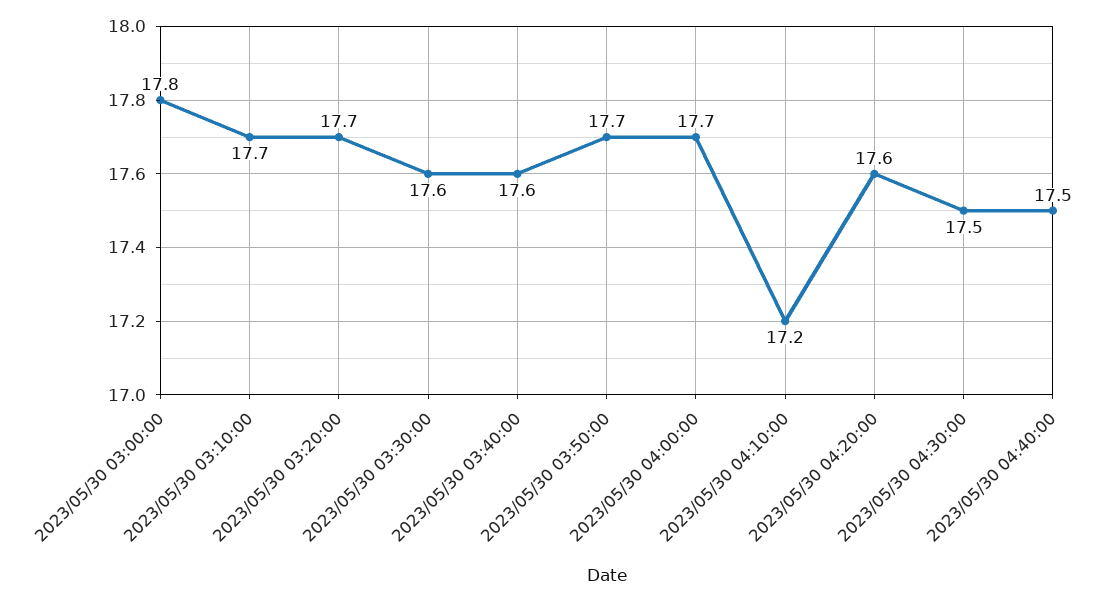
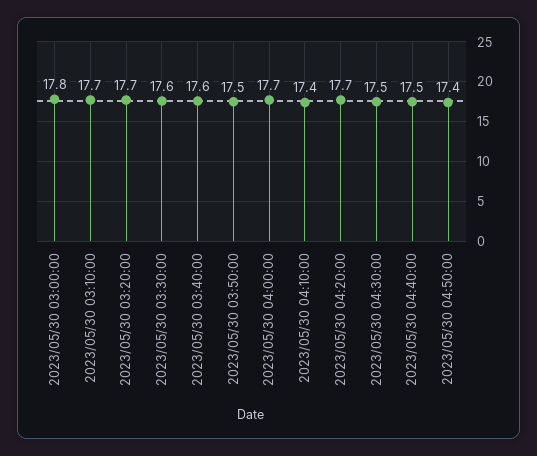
2023/05/30 03:50:00: 17.7 -> 17.5
2023/05/30 04:10:00: 17.2 -> 17.4
2023/05/30 04:20:00: 17.6 -> 17.7
2023/05/30 04:50:00: none -> 17.4

